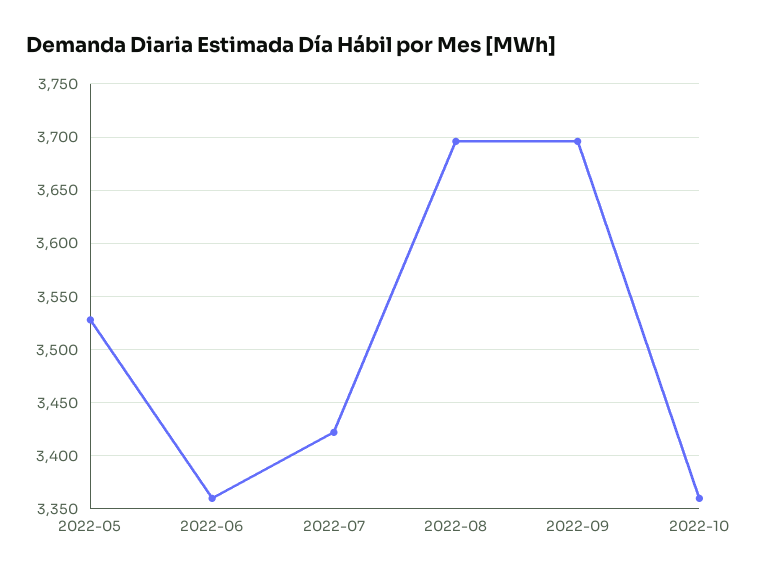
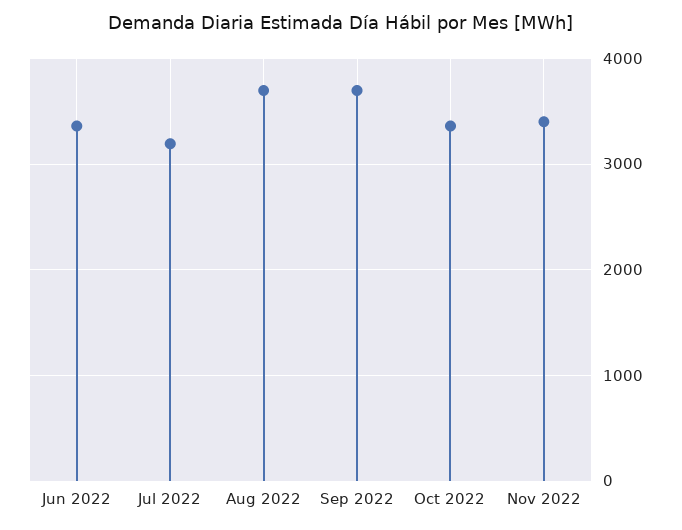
2022-05: 3530 -> none
2022-07: 3420 -> 3200
Nov 2022: none -> 3400

